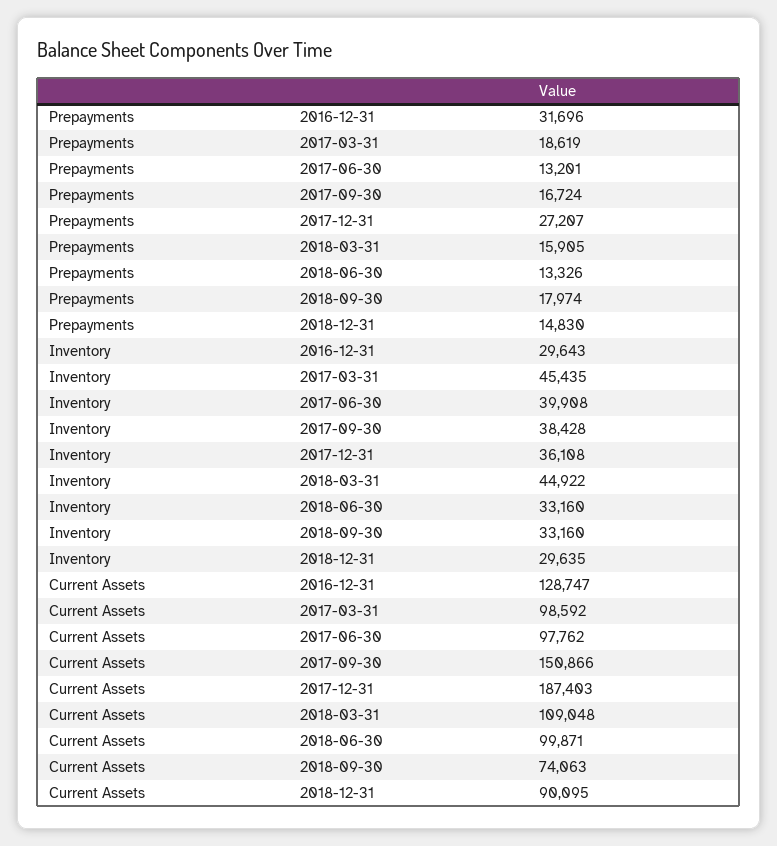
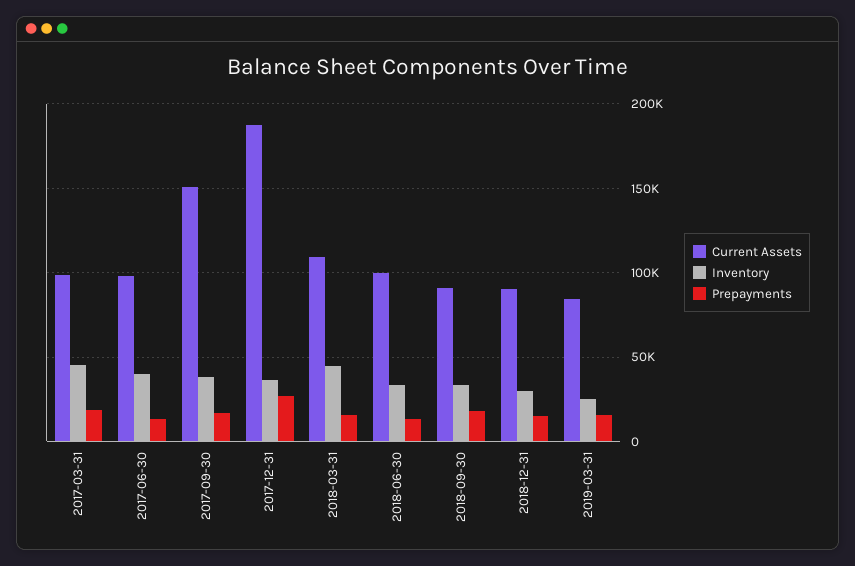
Prepayments, 2016-12-31: 31696 -> none
Inventory, 2016-12-31: 29643 -> none
Current Assets, 2016-12-31: 128747 -> none
Current Assets, 2018-09-30: 74063 -> 90000
Current Assets, 2019-03-31: none -> 85000
Inventory, 2019-03-31: none -> 25000
Prepayments, 2019-03-31: none -> 15000

